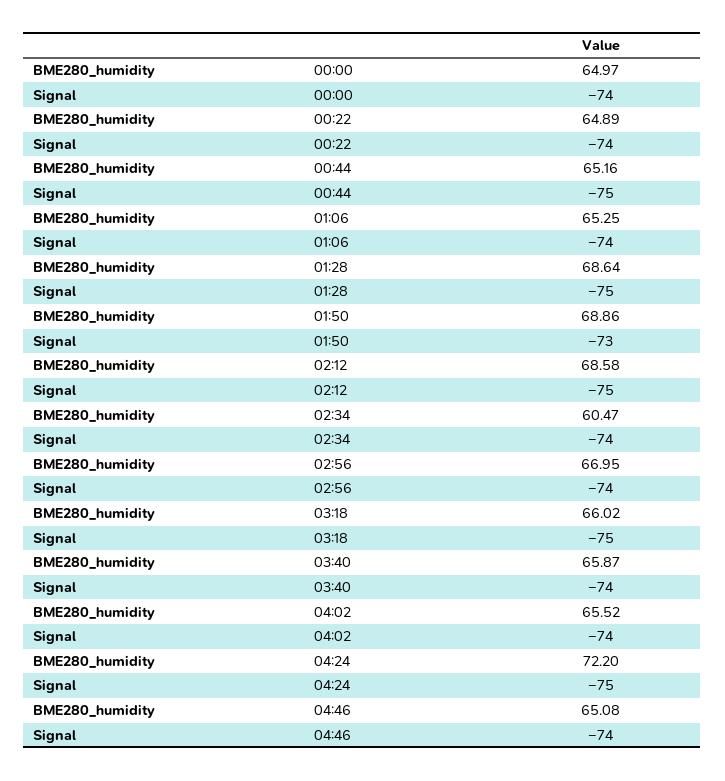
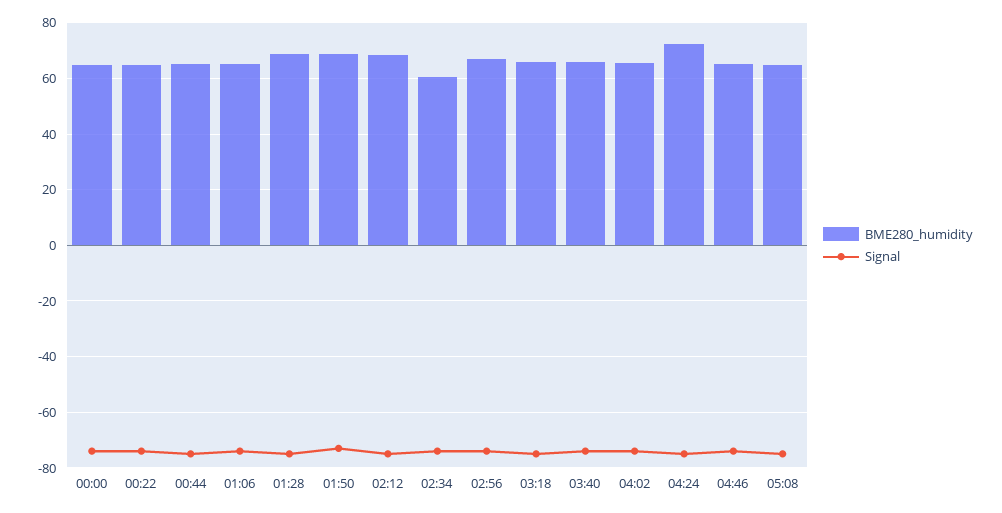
BME280_humidity, 05:08: none -> 65
Signal, 05:08: none -> -75

